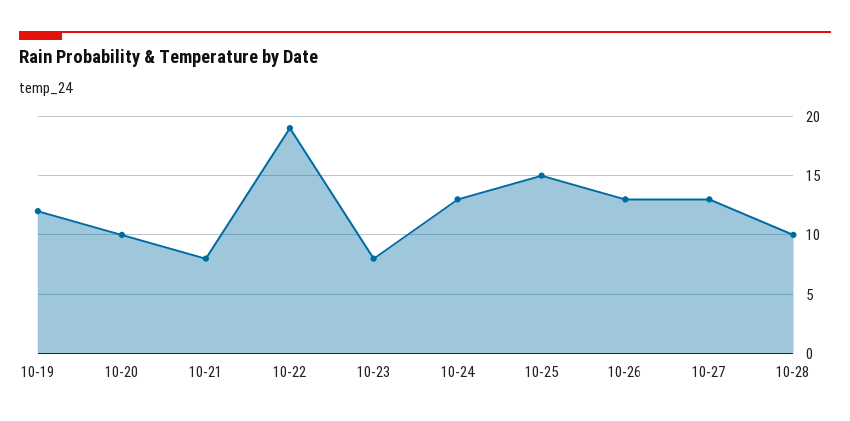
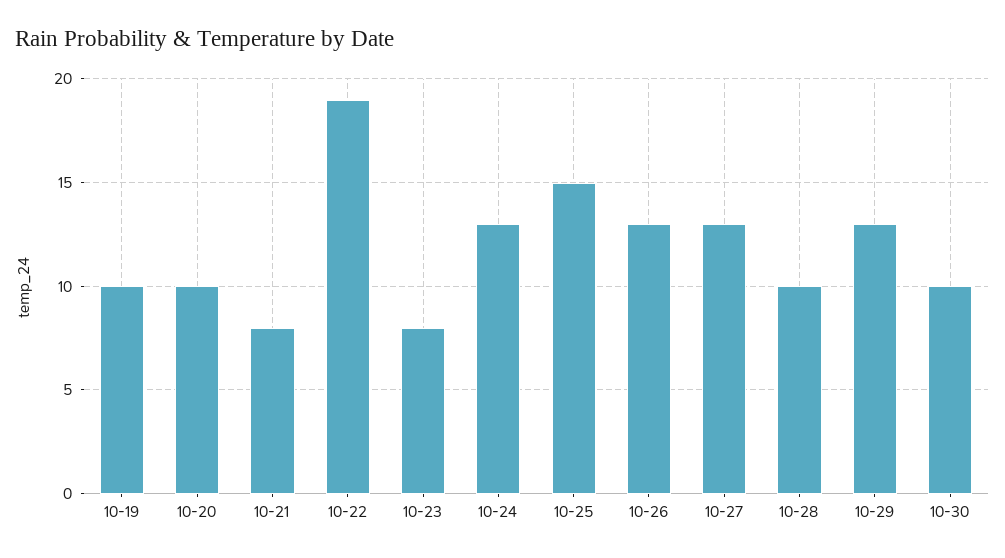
10-19: 12 -> 10
10-29: none -> 13
10-30: none -> 10

